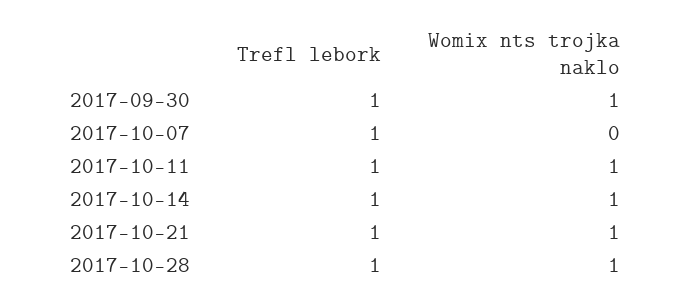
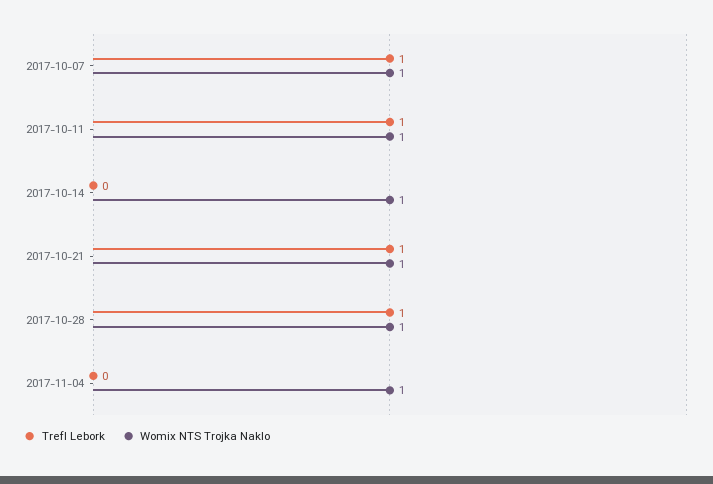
Trefl lebork, 2017-09-30: 1 -> none
Womix nts trojka naklo, 2017-09-30: 1 -> none
Womix nts trojka naklo, 2017-10-07: 0 -> 1
Trefl lebork, 2017-10-14: 1 -> 0
Trefl lebork, 2017-11-04: none -> 0
Womix nts trojka naklo, 2017-11-04: none -> 1

